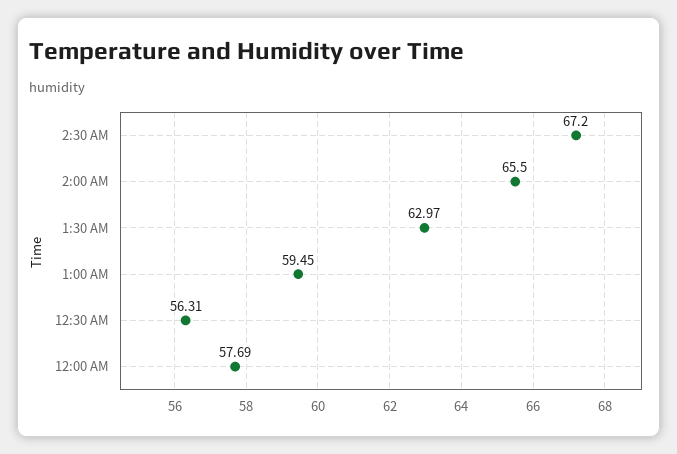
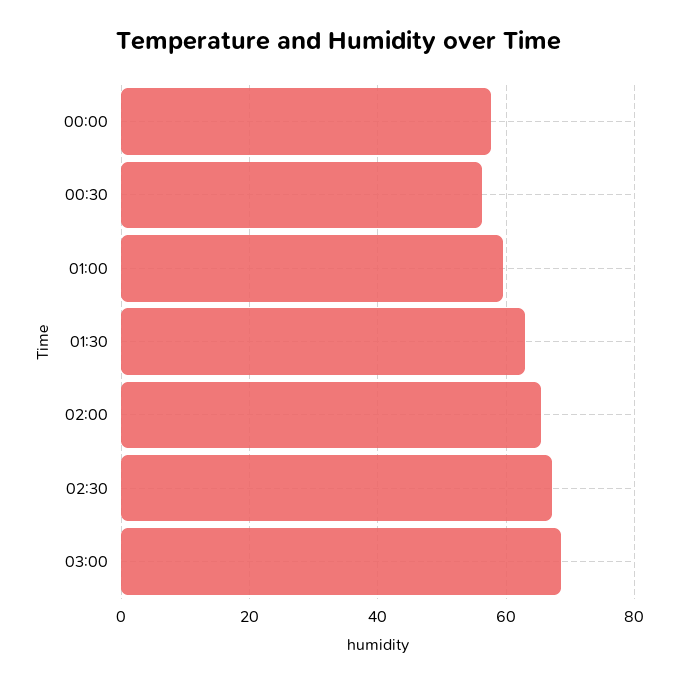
03:00: none -> 68

